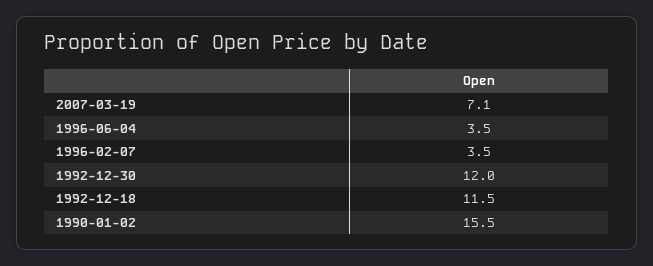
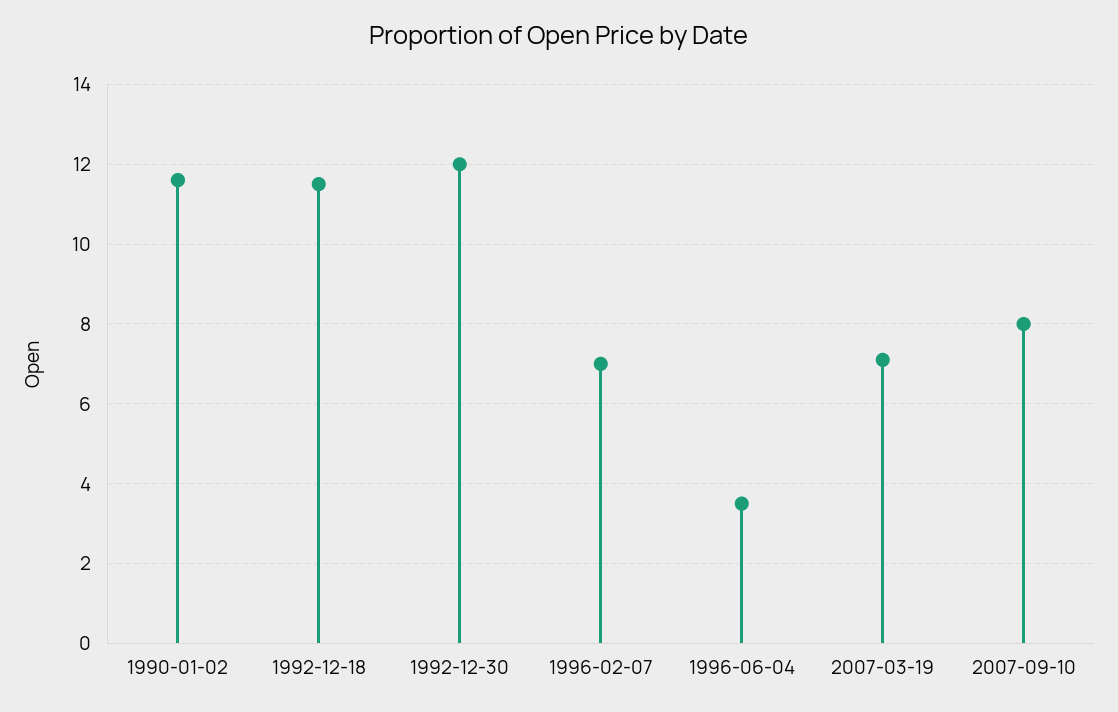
1996-02-07: 3.5 -> 7
1990-01-02: 15.5 -> 11.5
2007-09-10: none -> 8

